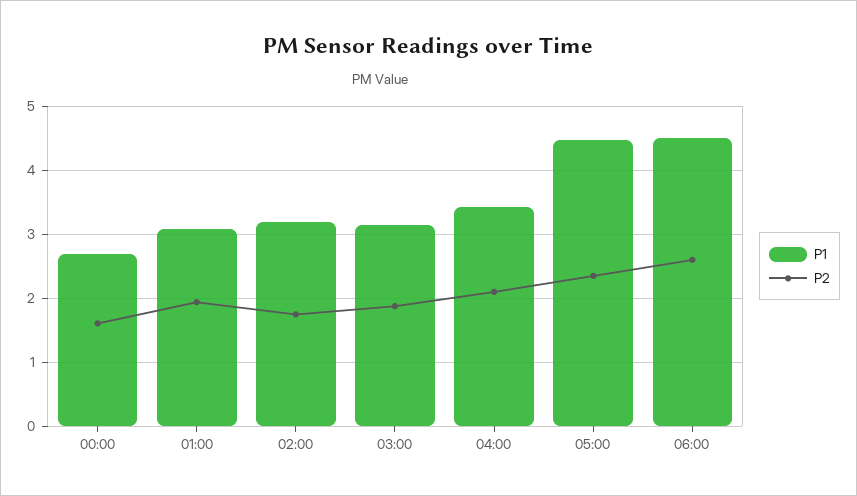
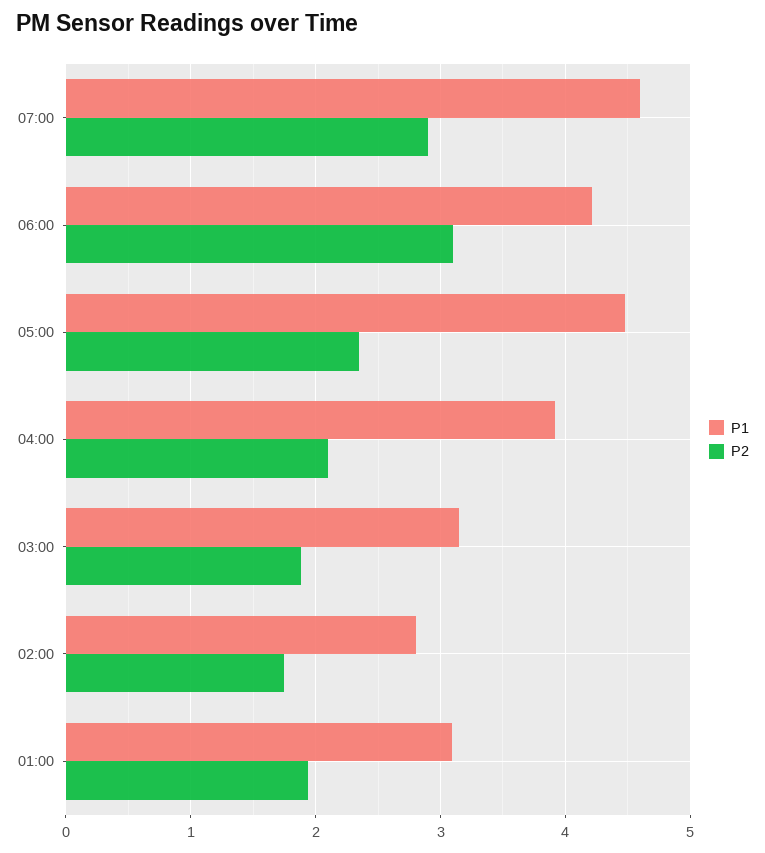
P1, 00:00: 2.7 -> none
P2, 00:00: 1.6 -> none
P1, 02:00: 3.2 -> 2.8
P1, 04:00: 3.4 -> 3.9
P1, 06:00: 4.5 -> 4.2
P2, 06:00: 2.6 -> 3.1
P1, 07:00: none -> 4.6
P2, 07:00: none -> 2.9

